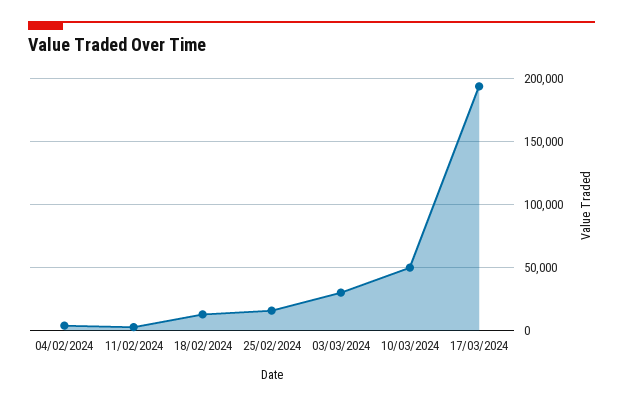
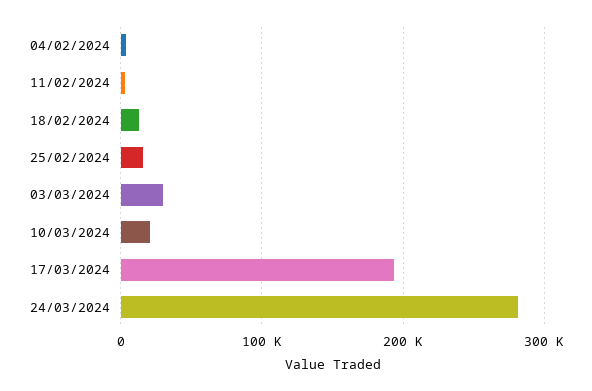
10/03/2024: 50000 -> 20000
24/03/2024: none -> 280000

